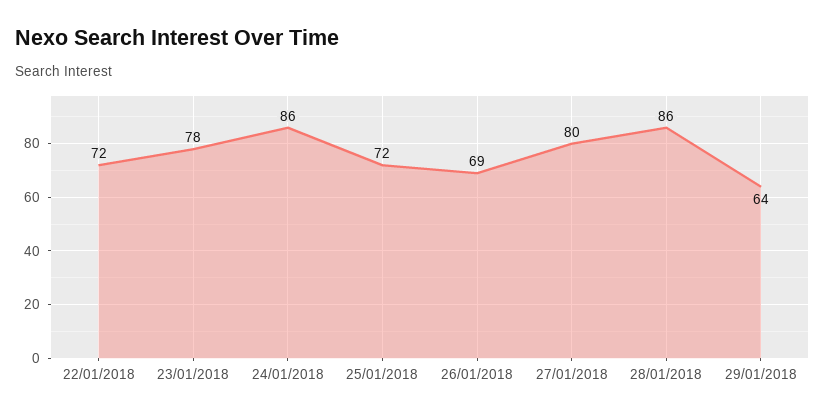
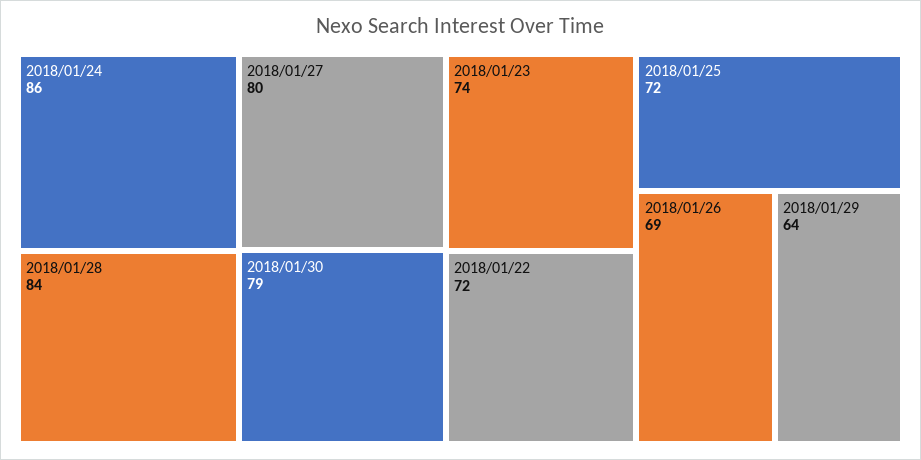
23/01/2018: 78 -> 74
28/01/2018: 86 -> 84
2018/01/30: none -> 79

